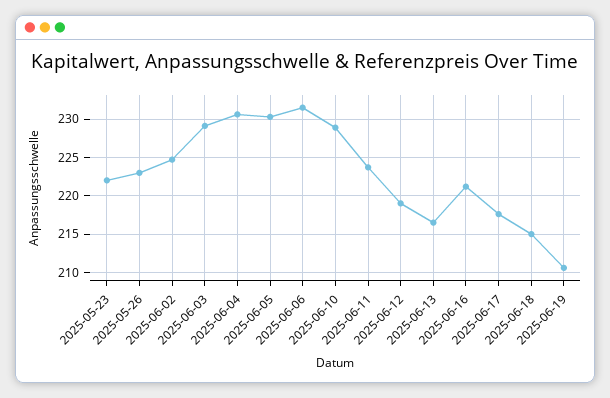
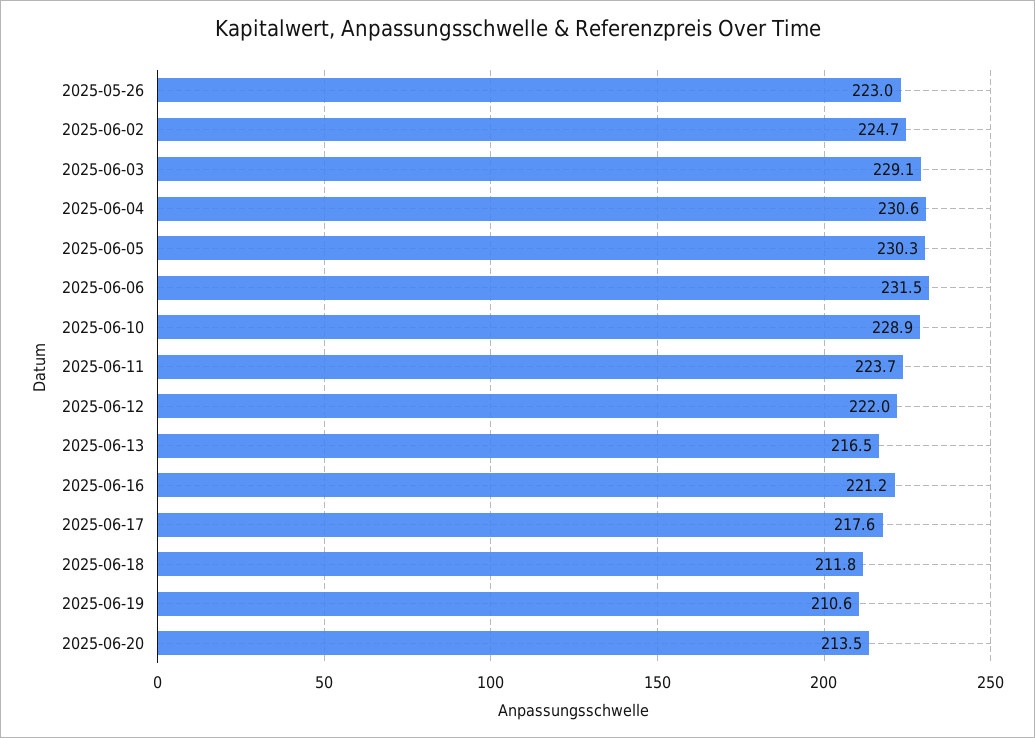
2025-05-23: 222 -> none
2025-06-12: 219 -> 222
2025-06-18: 215 -> 211.8
2025-06-20: none -> 213.5

